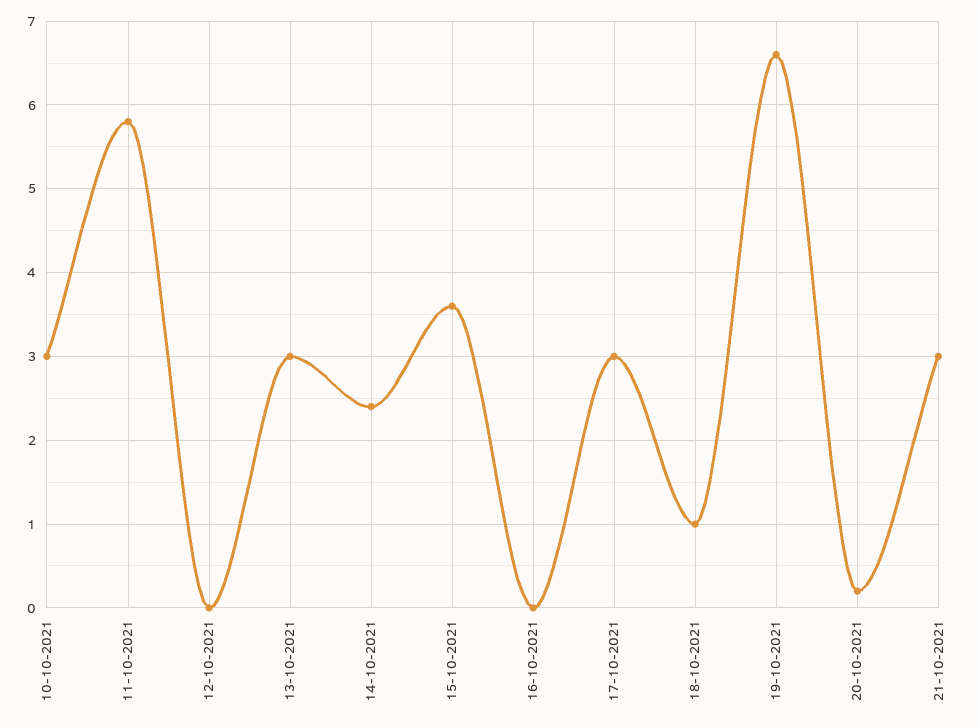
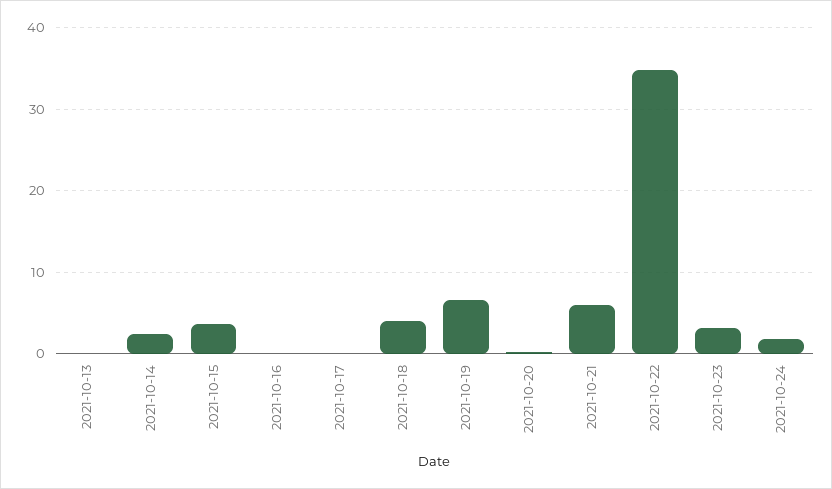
10-10-2021: 3 -> none
11-10-2021: 5.8 -> none
12-10-2021: 0 -> none
13-10-2021: 3 -> 0
17-10-2021: 3 -> 0
18-10-2021: 1 -> 4
21-10-2021: 3 -> 6
2021-10-22: none -> 35
2021-10-23: none -> 3
2021-10-24: none -> 2

